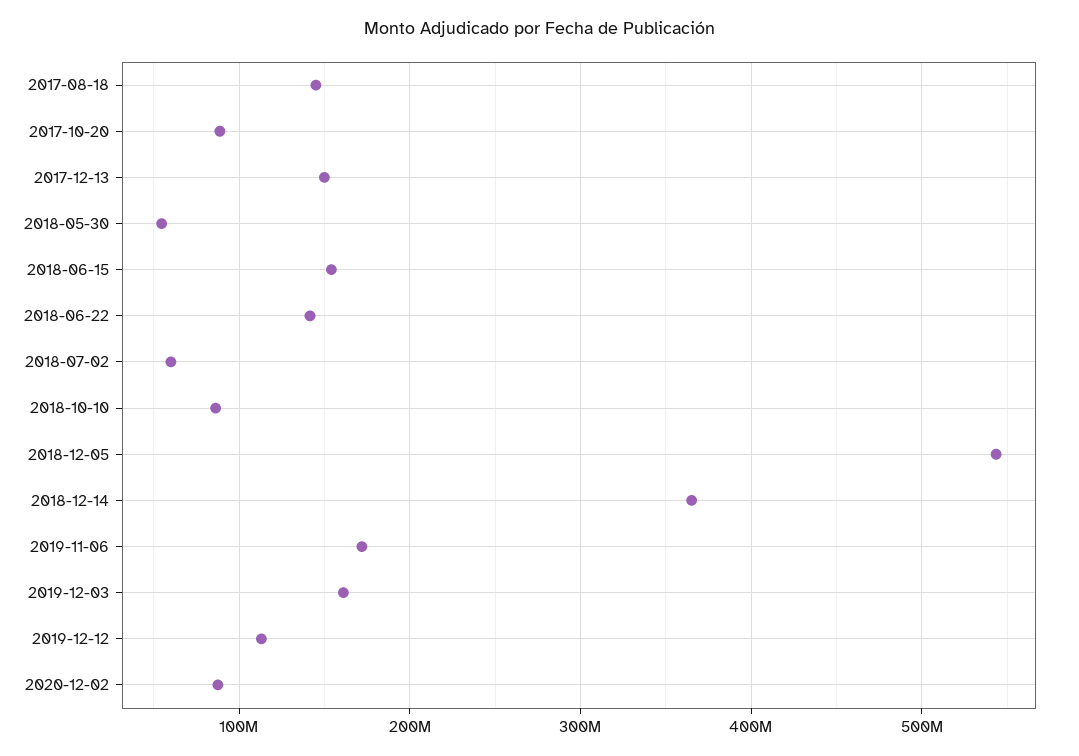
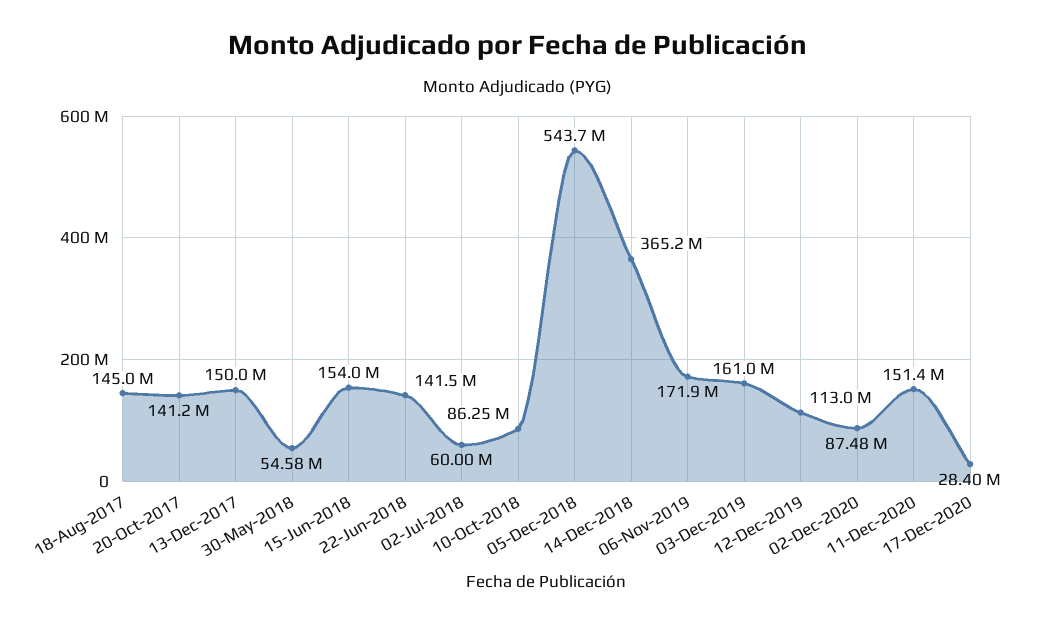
2017-10-20: 90000000 -> 141200000
11-Dec-2020: none -> 151400000
17-Dec-2020: none -> 28400000

